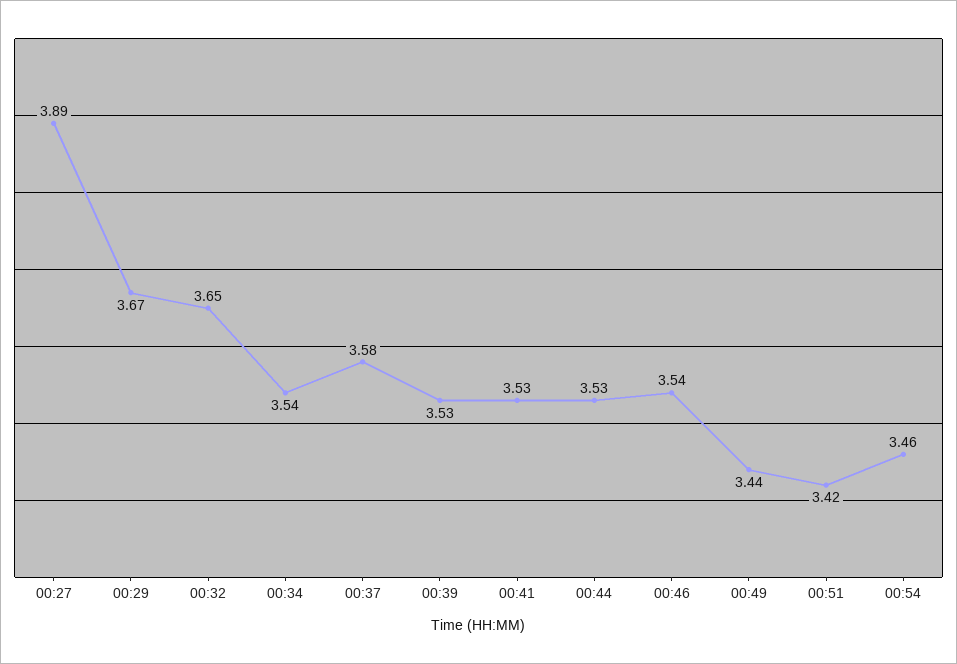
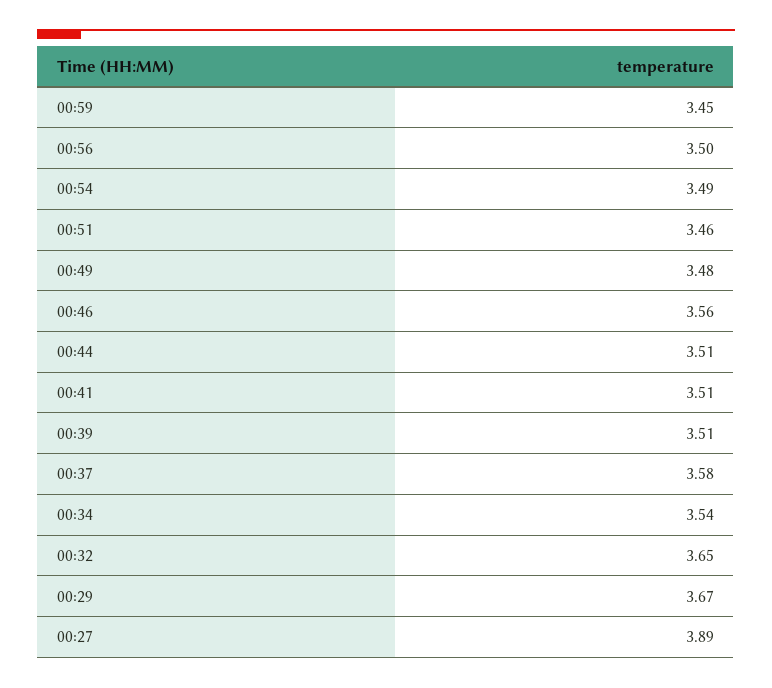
00:39: 3.53 -> 3.51
00:41: 3.53 -> 3.51
00:44: 3.53 -> 3.51
00:46: 3.54 -> 3.56
00:49: 3.44 -> 3.48
00:51: 3.42 -> 3.46
00:54: 3.46 -> 3.49
00:59: none -> 3.45
00:56: none -> 3.5

